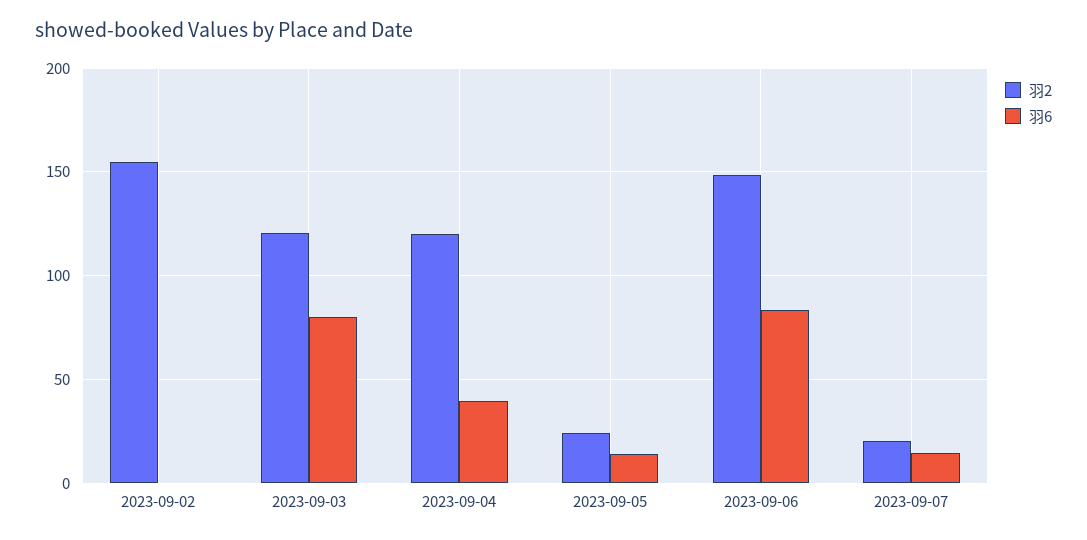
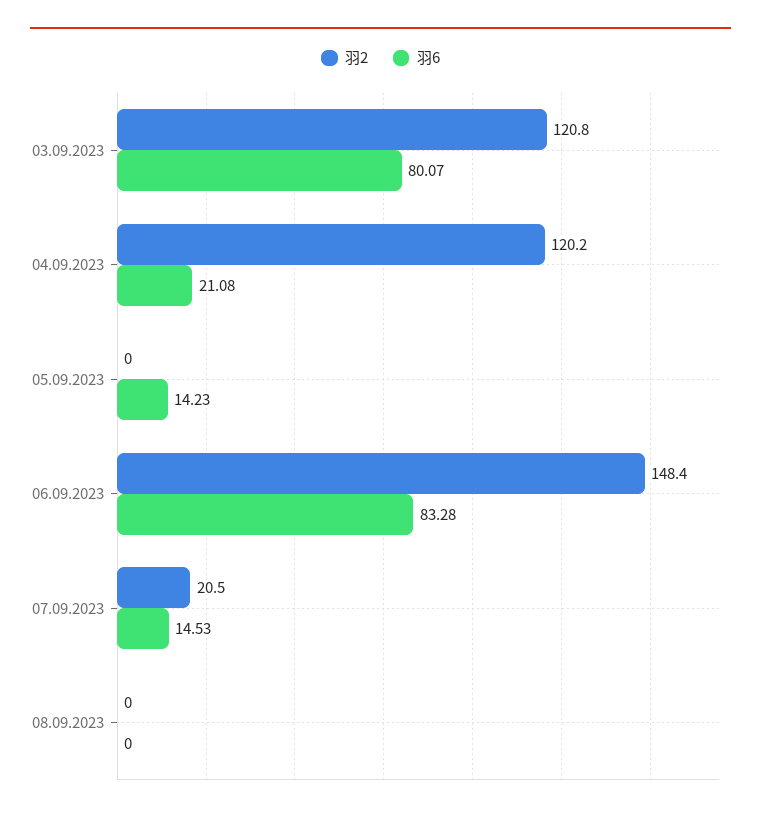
羽2, 2023-09-02: 155 -> none
羽6, 2023-09-02: 0 -> none
羽6, 2023-09-04: 40 -> 21.08
羽2, 2023-09-05: 25 -> 0
羽2, 08.09.2023: none -> 0
羽6, 08.09.2023: none -> 0

